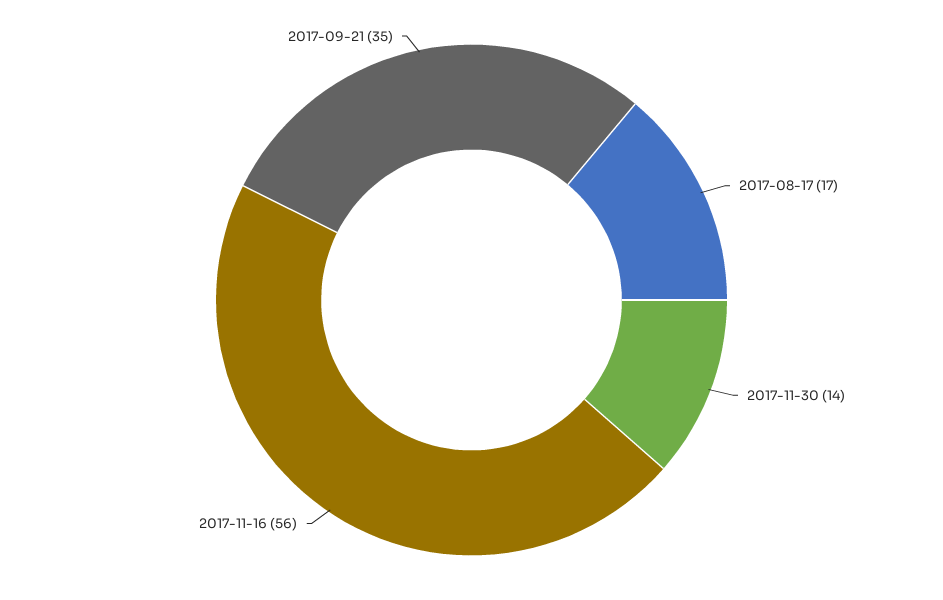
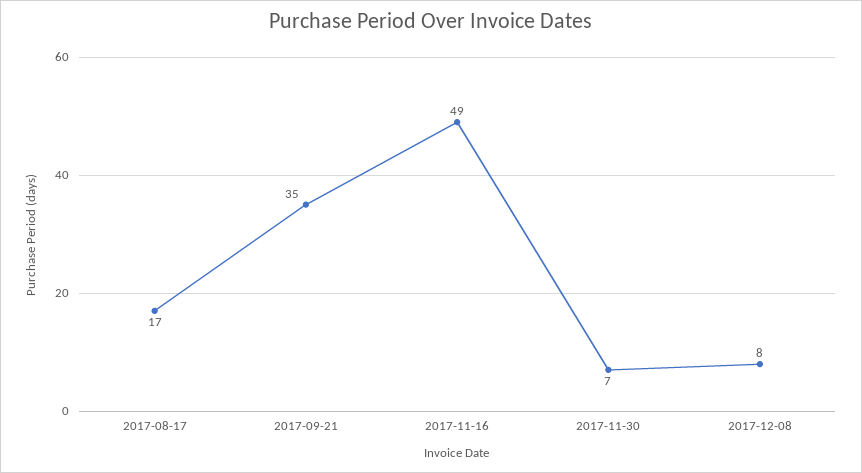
2017-11-30: 14 -> 7
2017-11-16: 56 -> 49
2017-12-08: none -> 8

